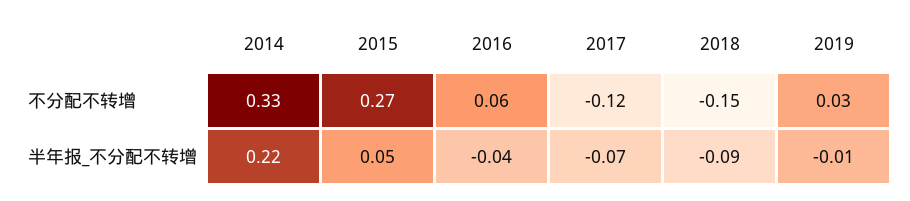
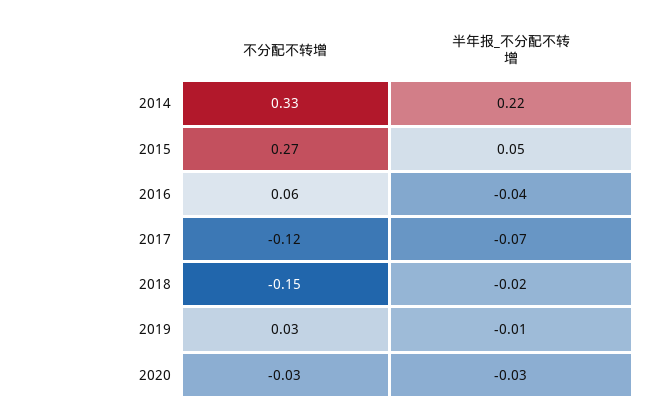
2018, 半年报_不分配不转增: -0.09 -> -0.02
2020, 不分配不转增: none -> -0.03
2020, 半年报_不分配不转增: none -> -0.03

